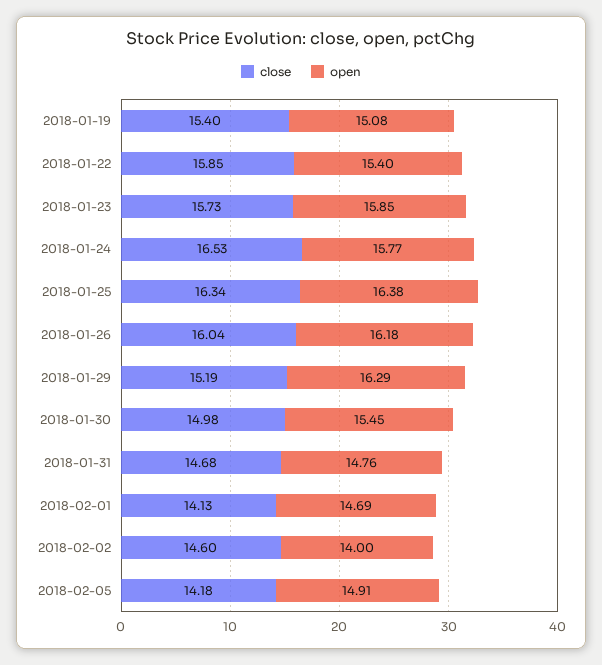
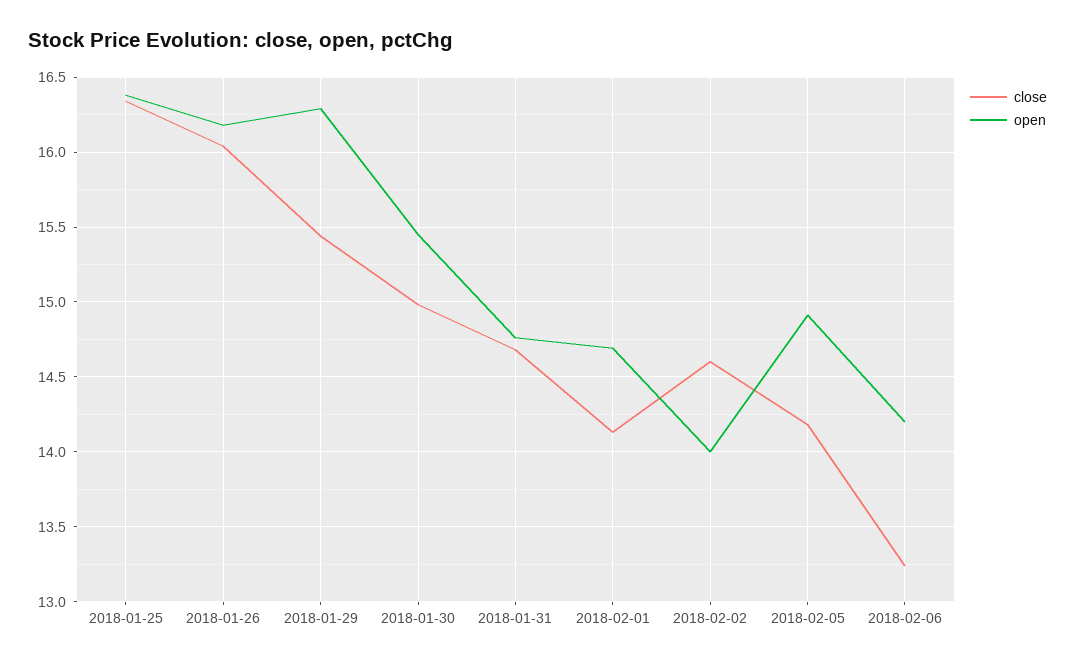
close, 2018-01-19: 15.4 -> none
open, 2018-01-19: 15.08 -> none
close, 2018-01-22: 15.85 -> none
open, 2018-01-22: 15.4 -> none
close, 2018-01-23: 15.73 -> none
open, 2018-01-23: 15.85 -> none
close, 2018-01-24: 16.53 -> none
open, 2018-01-24: 15.77 -> none
close, 2018-01-29: 15.19 -> 15.45
close, 2018-02-06: none -> 13.25
open, 2018-02-06: none -> 14.2

